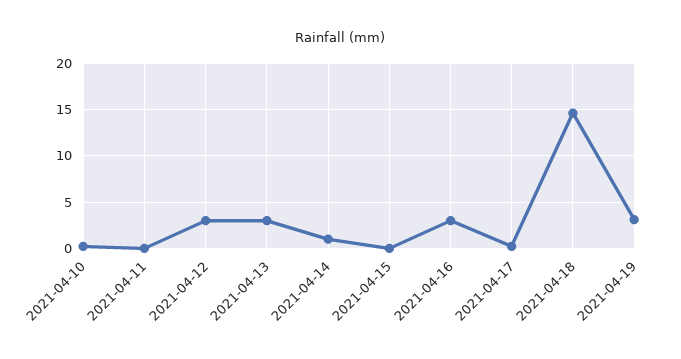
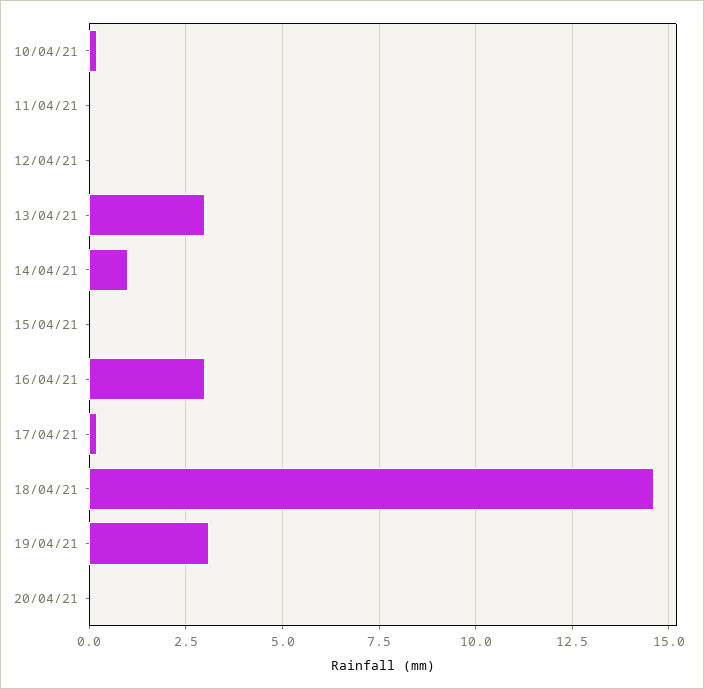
2021-04-12: 3 -> 0
20/04/21: none -> 0

